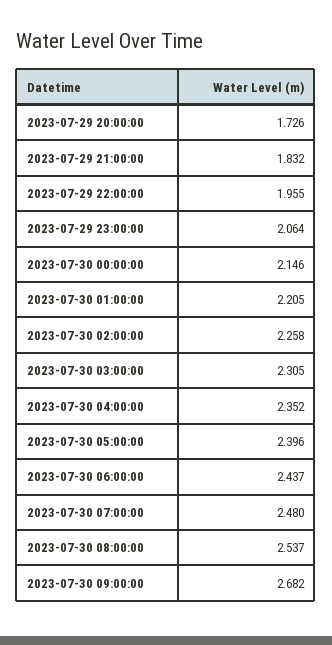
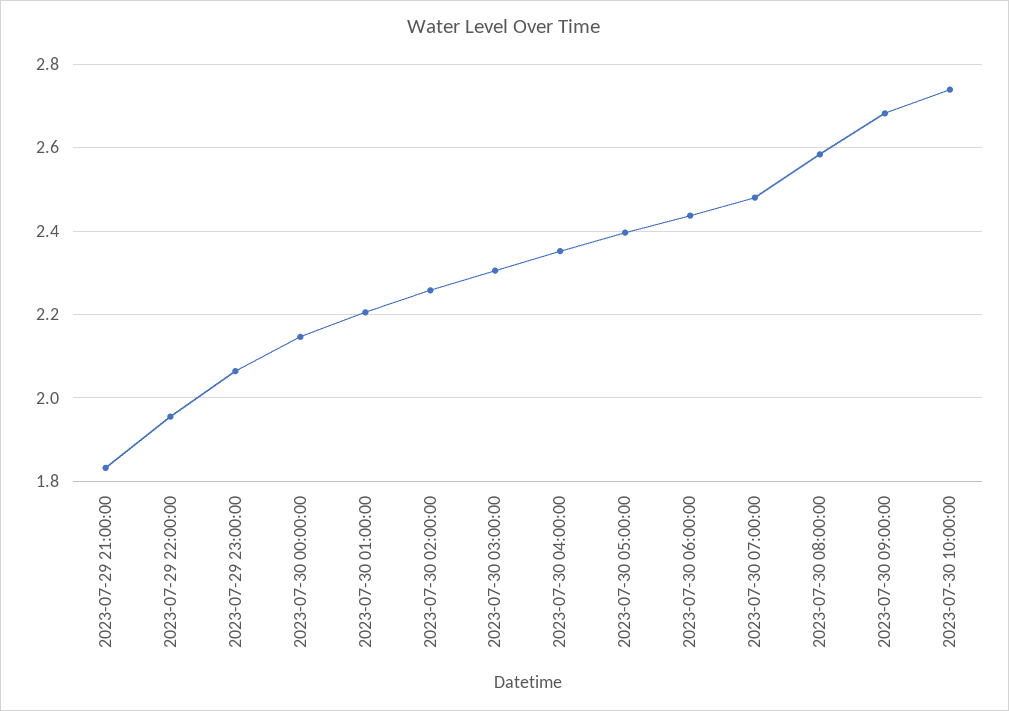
2023-07-29 20:00:00: 1.726 -> none
2023-07-30 08:00:00: 2.537 -> 2.58
2023-07-30 10:00:00: none -> 2.74

